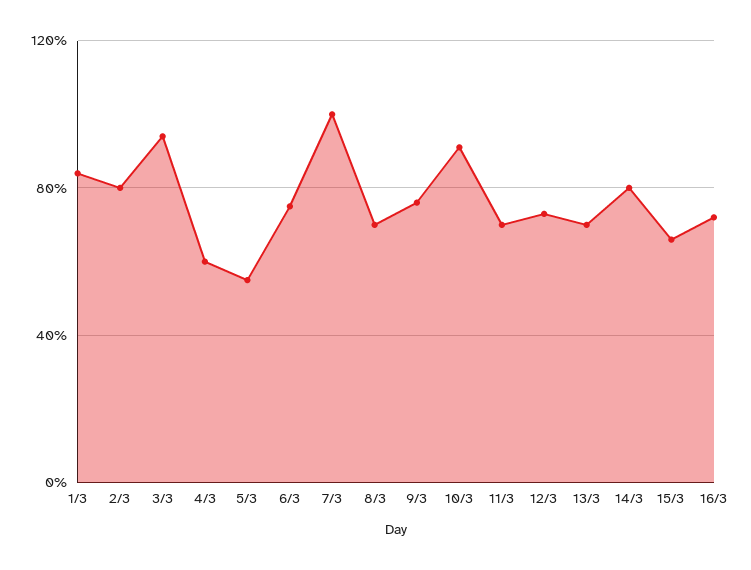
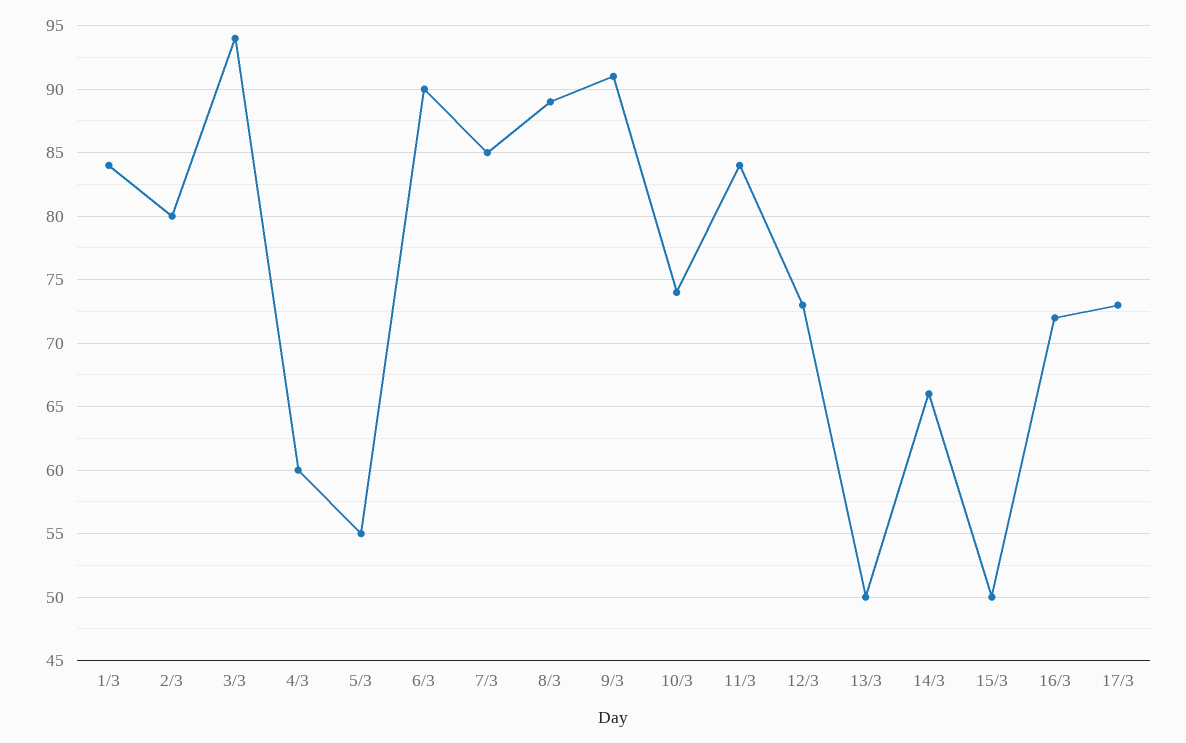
6/3: 75 -> 90
7/3: 100 -> 85
8/3: 70 -> 89
9/3: 75 -> 91
10/3: 90 -> 74
11/3: 70 -> 84
13/3: 70 -> 50
14/3: 80 -> 66
15/3: 65 -> 50
17/3: none -> 73

